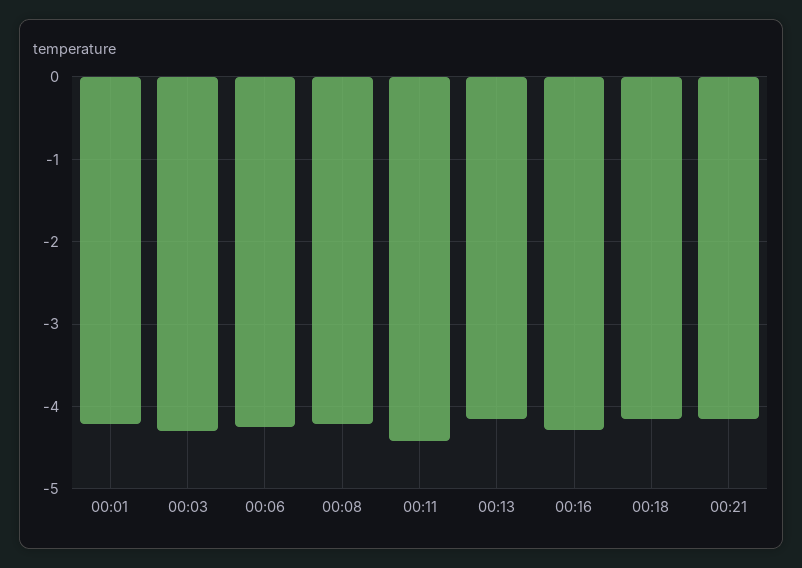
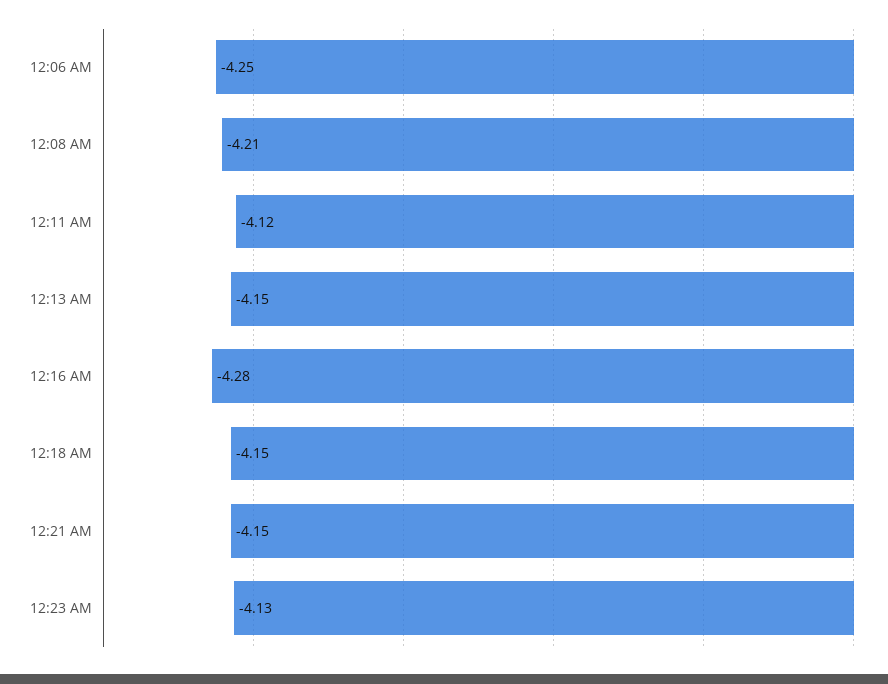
00:01: -4.2 -> none
00:03: -4.3 -> none
00:11: -4.4 -> -4.12
12:23 AM: none -> -4.13

